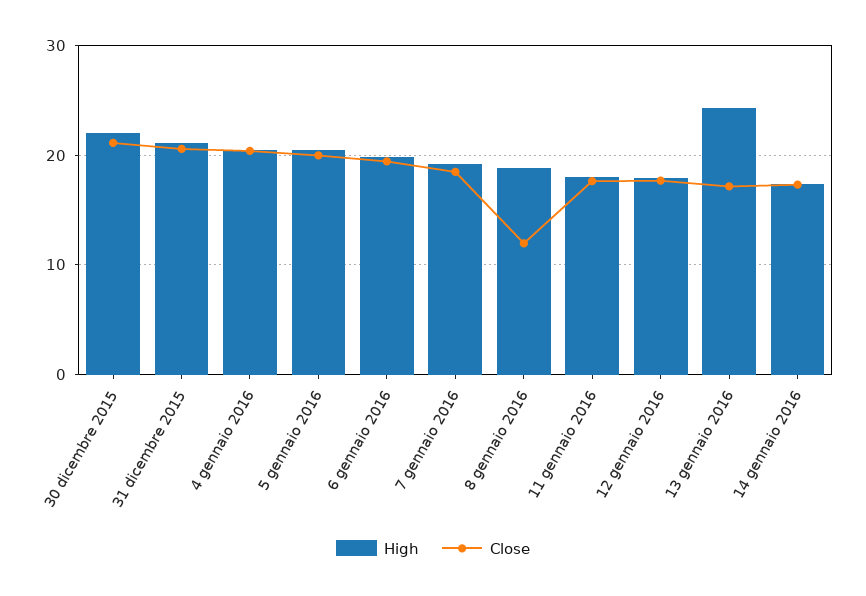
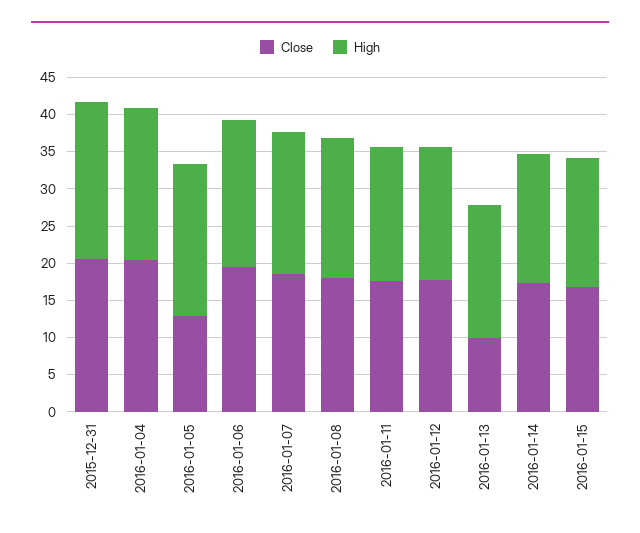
High, 30 dicembre 2015: 22 -> none
Close, 30 dicembre 2015: 21 -> none
Close, 5 gennaio 2016: 20 -> 12.5
Close, 8 gennaio 2016: 12 -> 17.5
High, 13 gennaio 2016: 24 -> 17.5
Close, 13 gennaio 2016: 17 -> 10
Close, 2016-01-15: none -> 17.5
High, 2016-01-15: none -> 17.5

